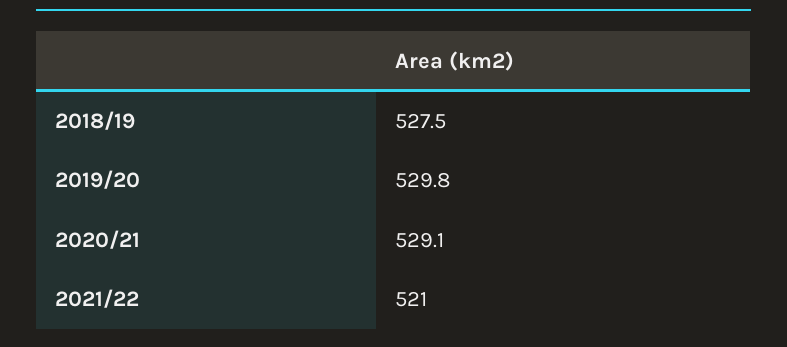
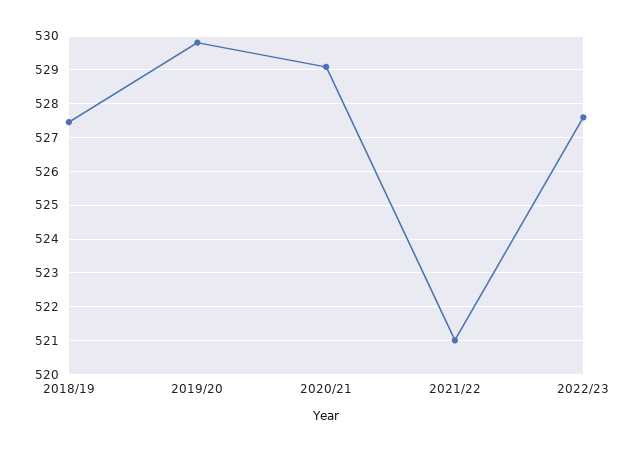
2022/23: none -> 527.6

